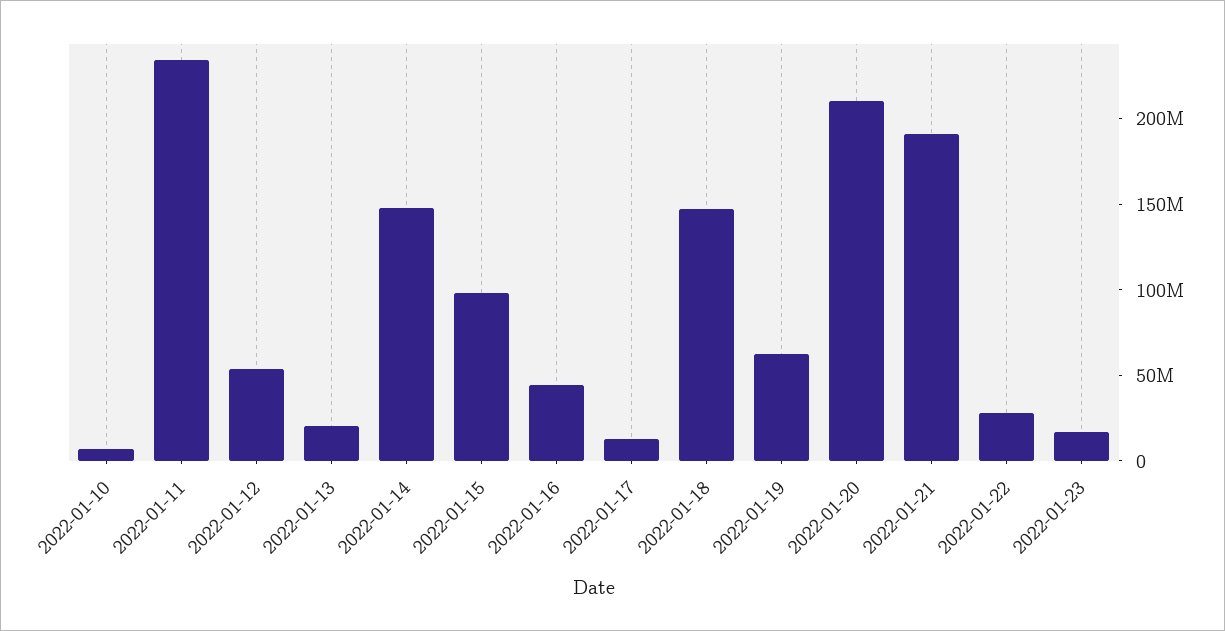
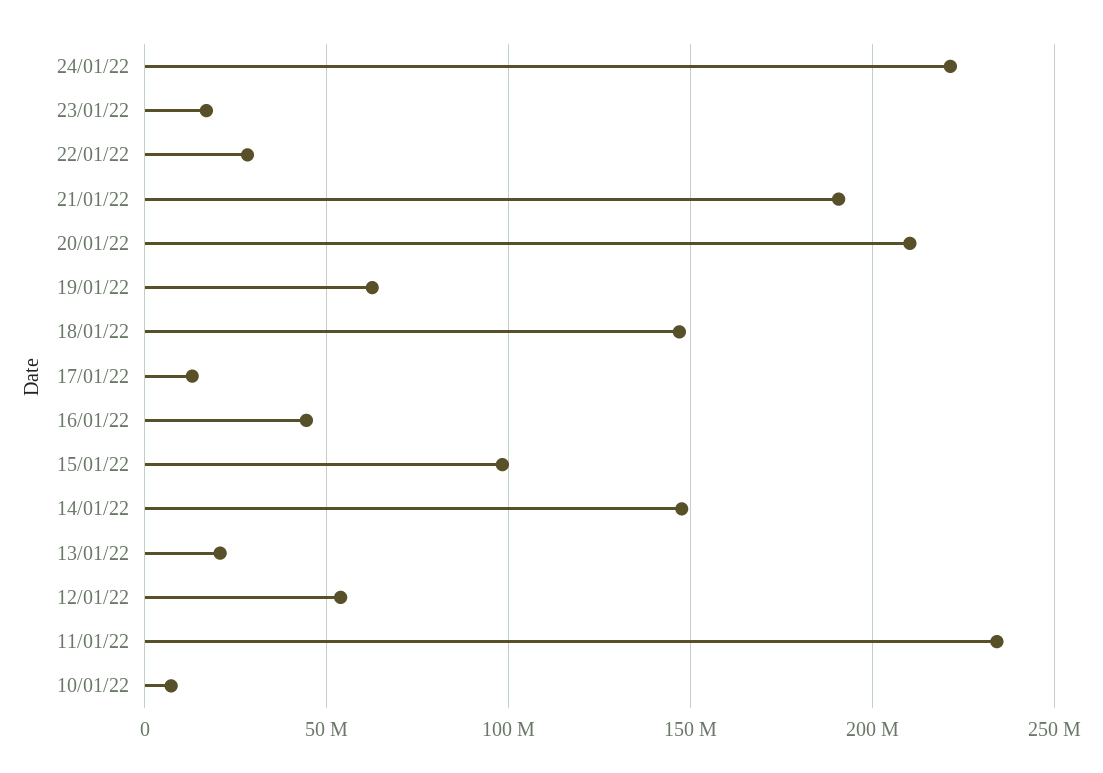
24/01/22: none -> 220000000

